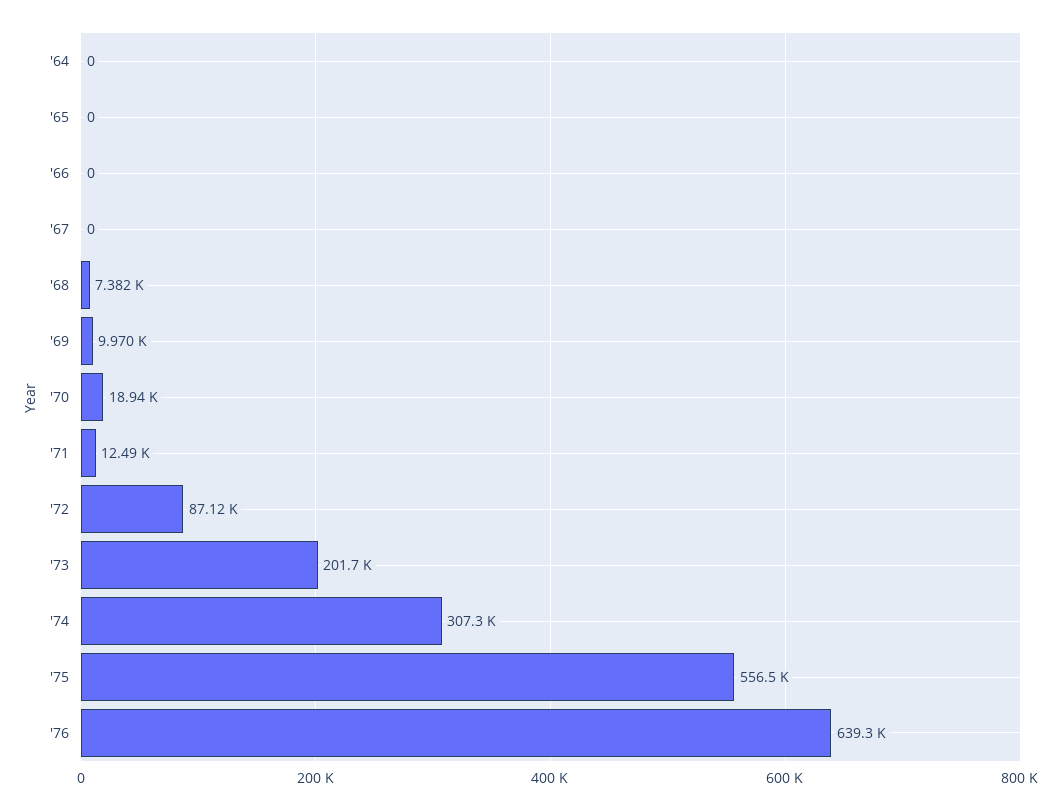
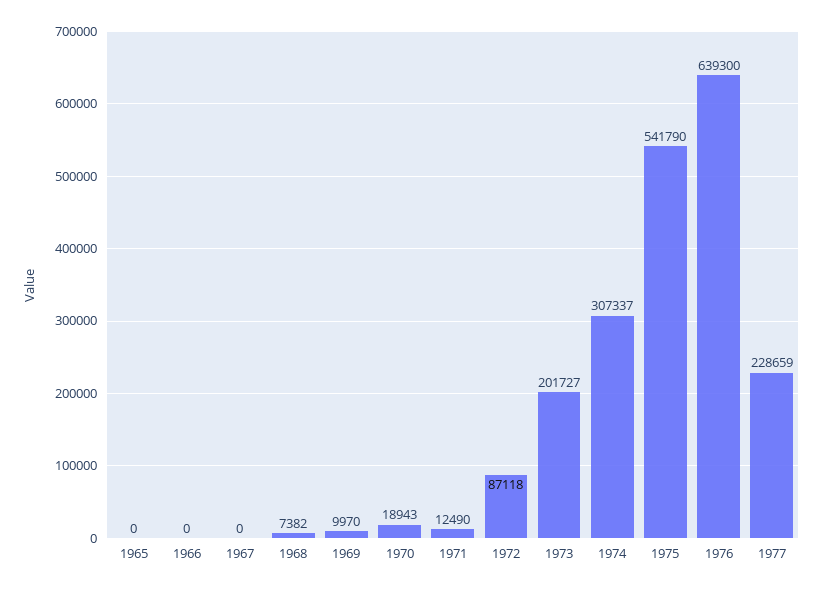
'64: 0 -> none
'75: 556500 -> 541790
1977: none -> 228659

